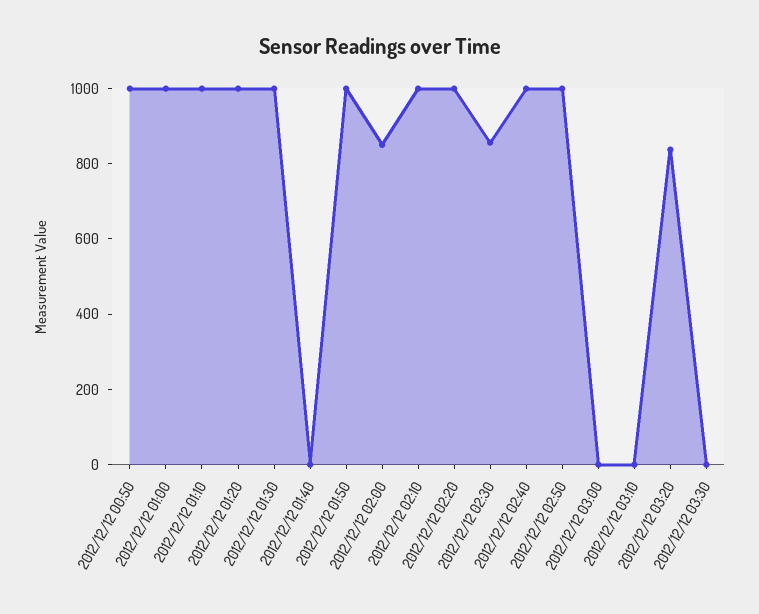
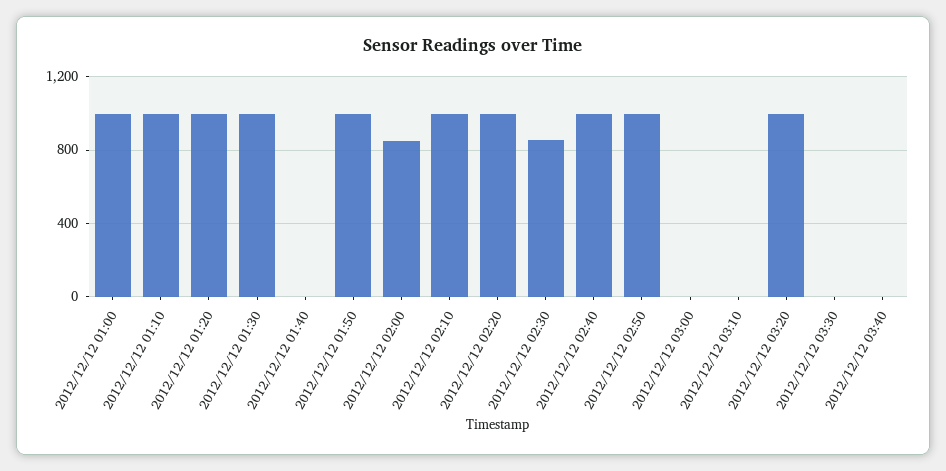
2012/12/12 00:50: 1000 -> none
2012/12/12 03:20: 850 -> 1000
2012/12/12 03:40: none -> 0

